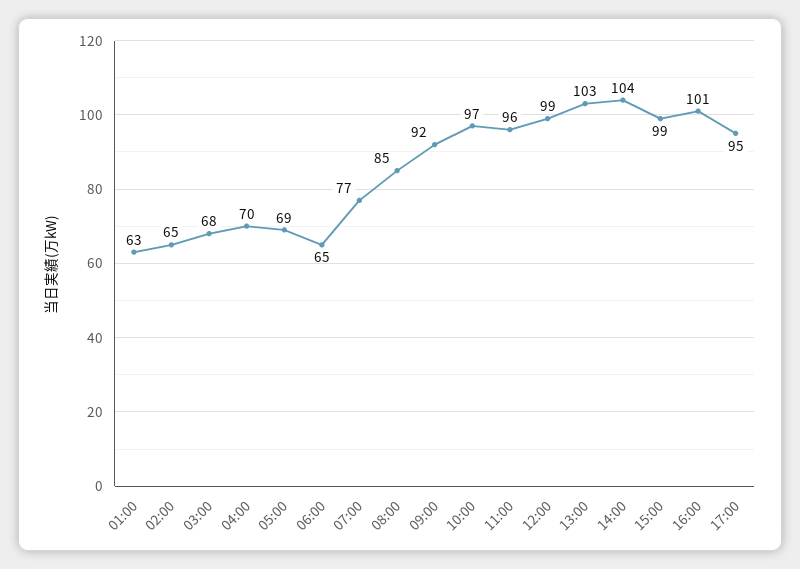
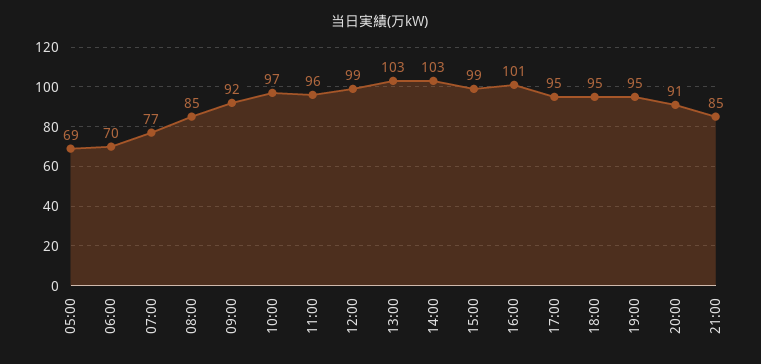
01:00: 63 -> none
02:00: 65 -> none
03:00: 68 -> none
04:00: 70 -> none
06:00: 65 -> 70
14:00: 104 -> 103
18:00: none -> 95
19:00: none -> 95
20:00: none -> 91
21:00: none -> 85

